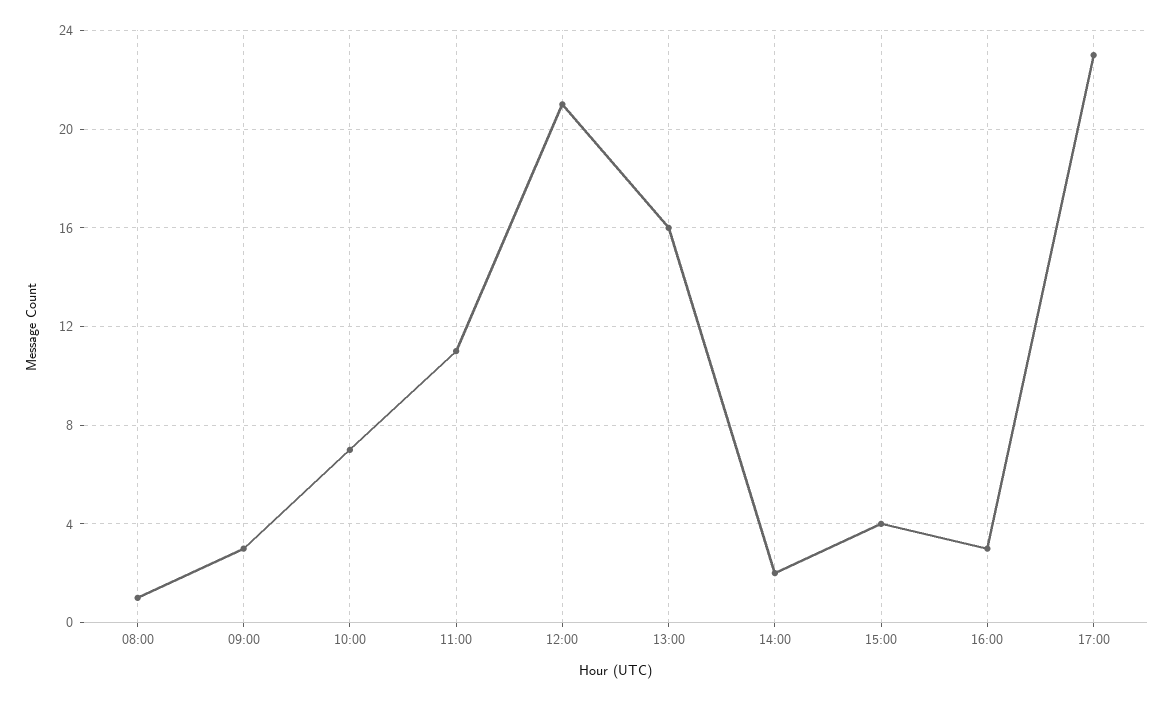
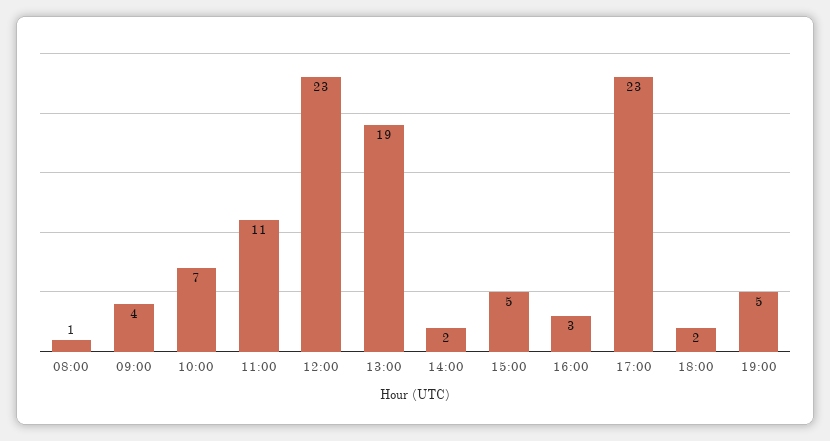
09:00: 3 -> 4
12:00: 21 -> 23
13:00: 16 -> 19
15:00: 4 -> 5
18:00: none -> 2
19:00: none -> 5

